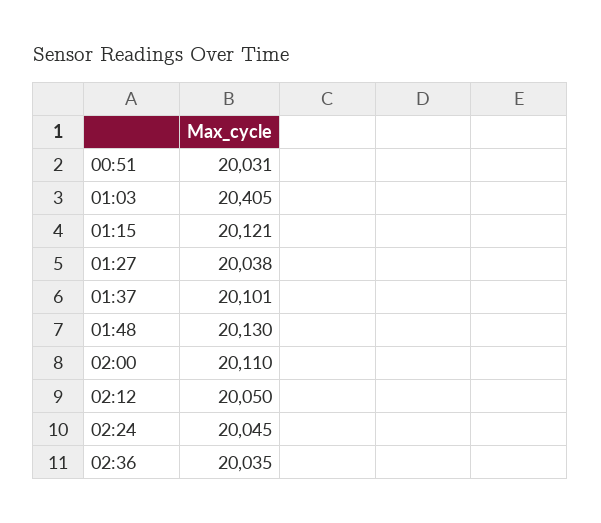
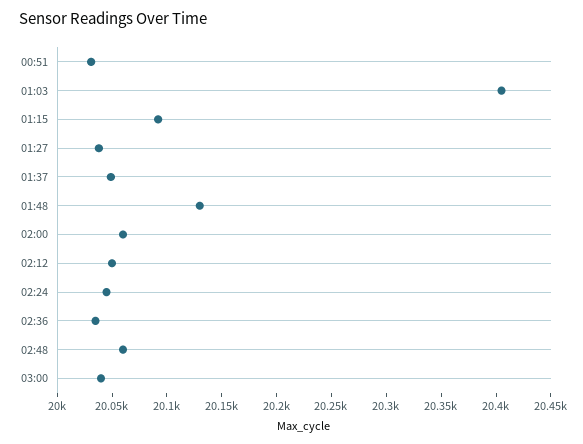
01:15: 20121 -> 20090
01:37: 20101 -> 20050
02:00: 20110 -> 20060
02:48: none -> 20060
03:00: none -> 20040

